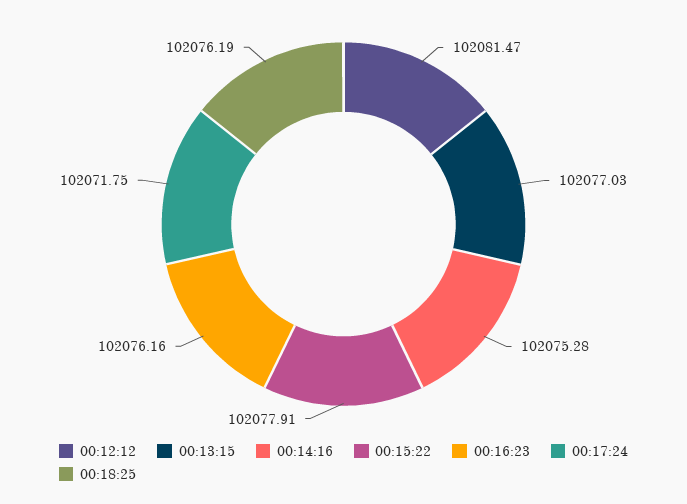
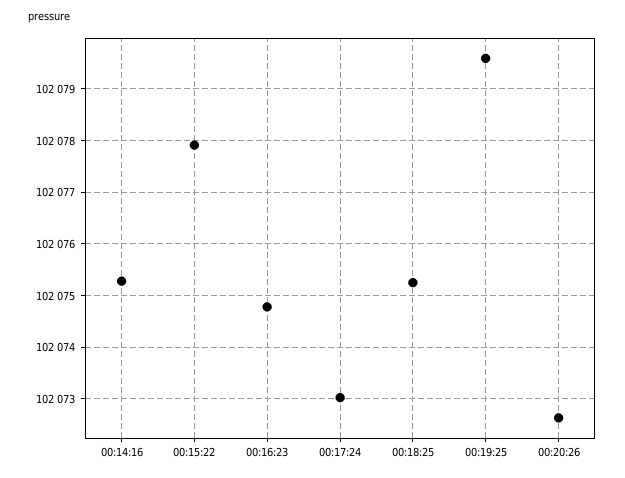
00:12:12: 102081.47 -> none
00:13:15: 102077.03 -> none
00:16:23: 102076.16 -> 102074.8
00:17:24: 102071.75 -> 102073
00:18:25: 102076.19 -> 102075.2
00:19:25: none -> 102079.6
00:20:26: none -> 102072.6

